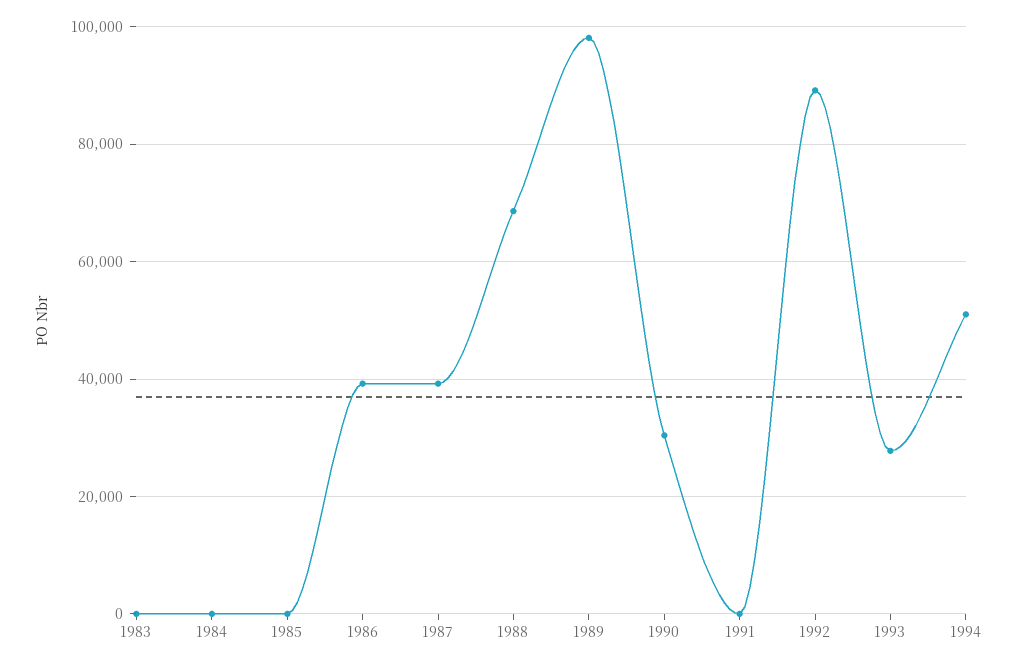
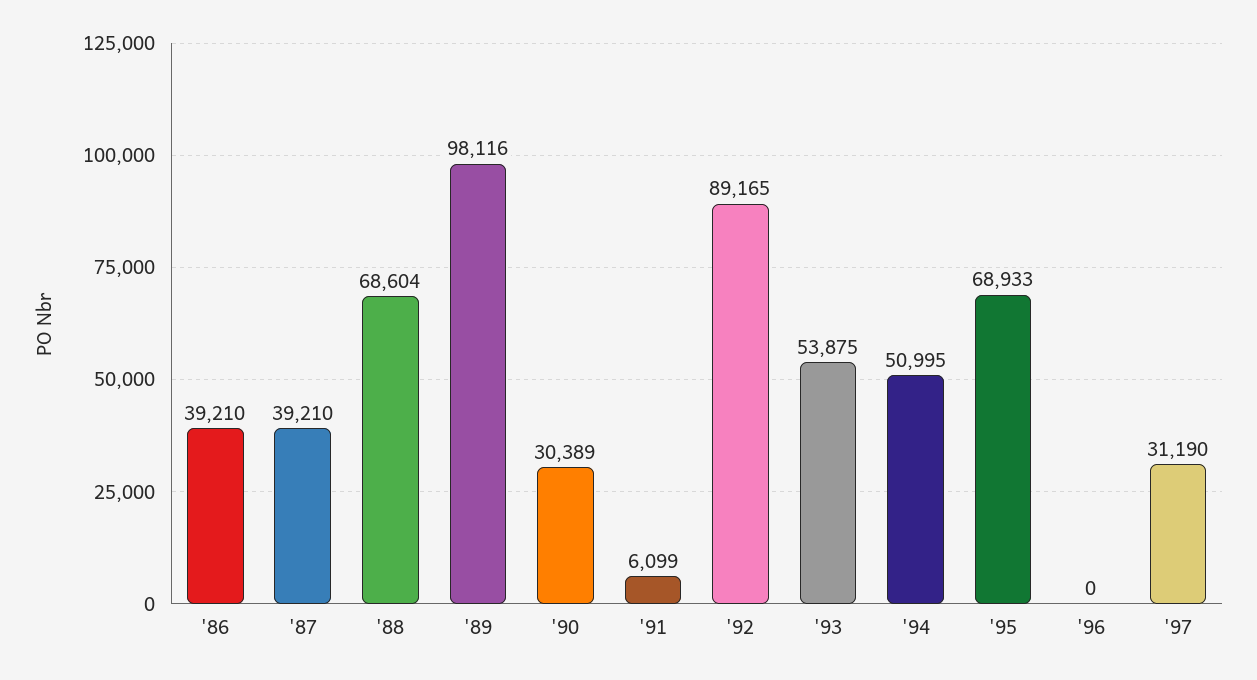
1983: 0 -> none
1984: 0 -> none
1985: 0 -> none
1991: 0 -> 6099
1993: 28000 -> 53875
'95: none -> 68933
'96: none -> 0
'97: none -> 31190

